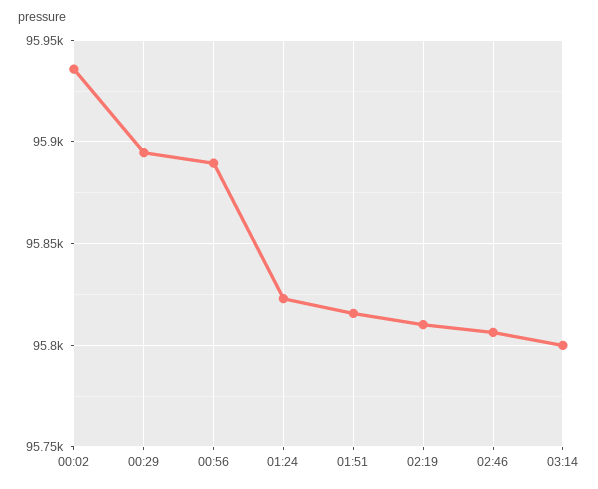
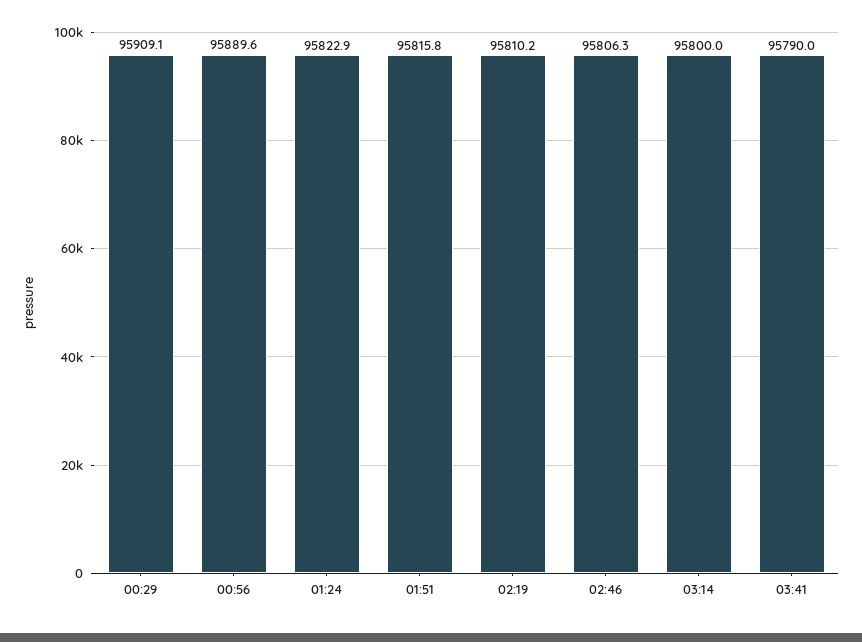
00:02: 95935 -> none
00:29: 95895 -> 95909.1
03:41: none -> 95790

